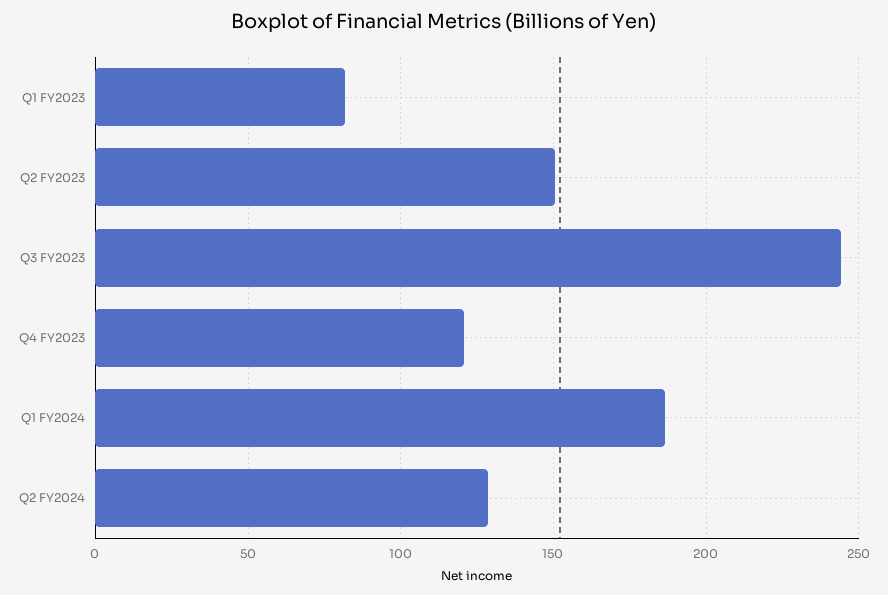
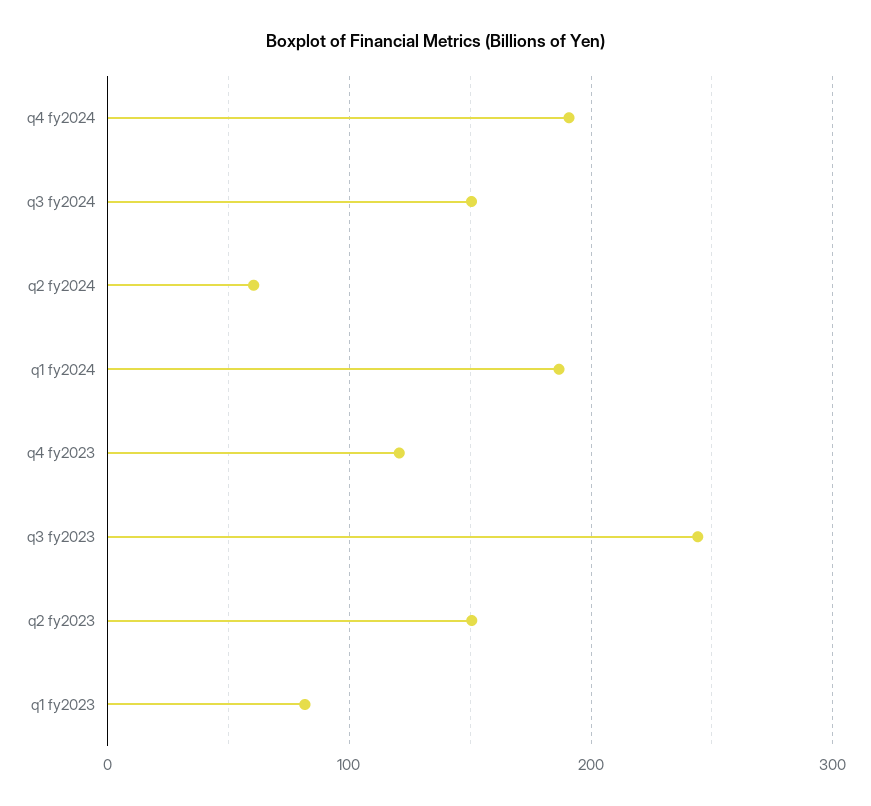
Q2 FY2024: 130 -> 60
q4 fy2024: none -> 190
q3 fy2024: none -> 150

